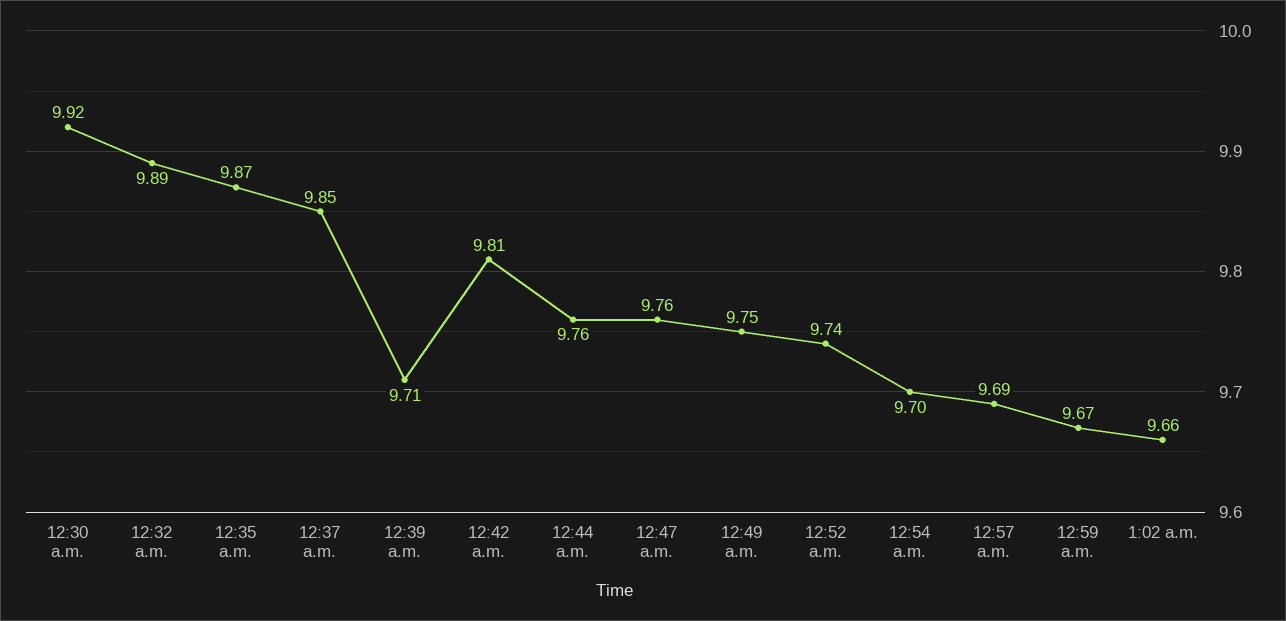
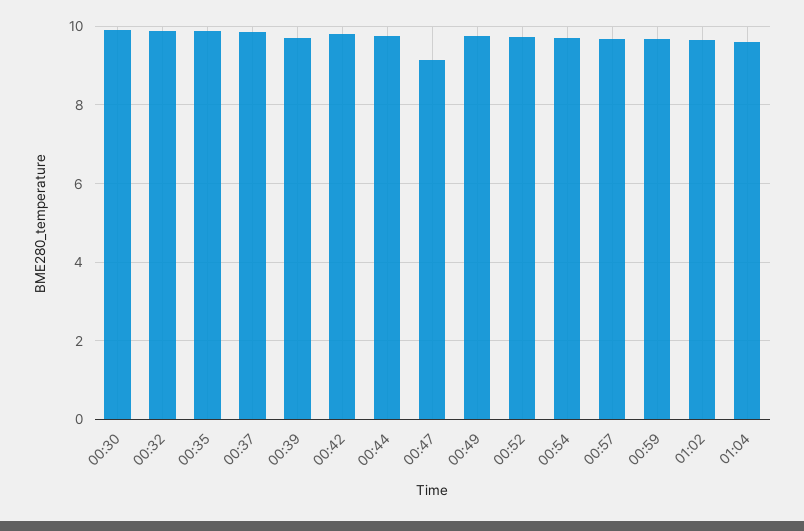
12:47 a.m.: 9.76 -> 9.2
01:04: none -> 9.6

